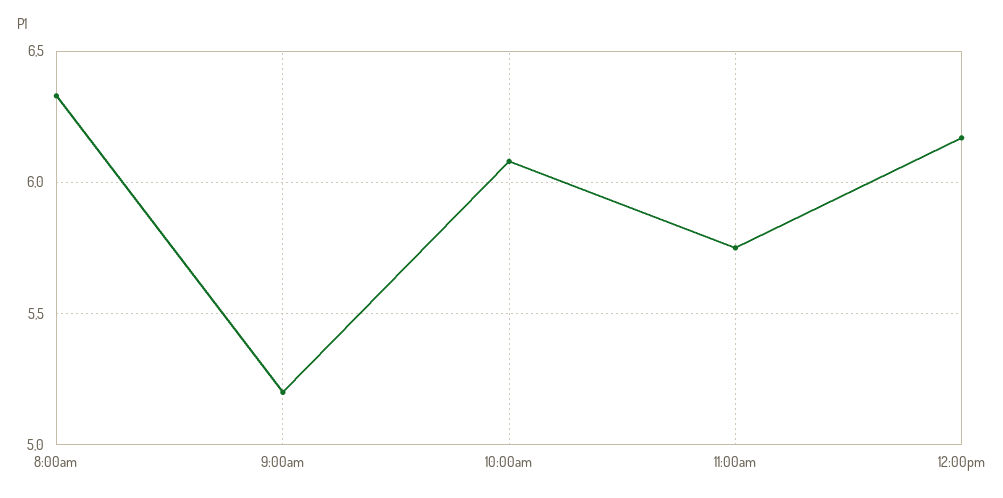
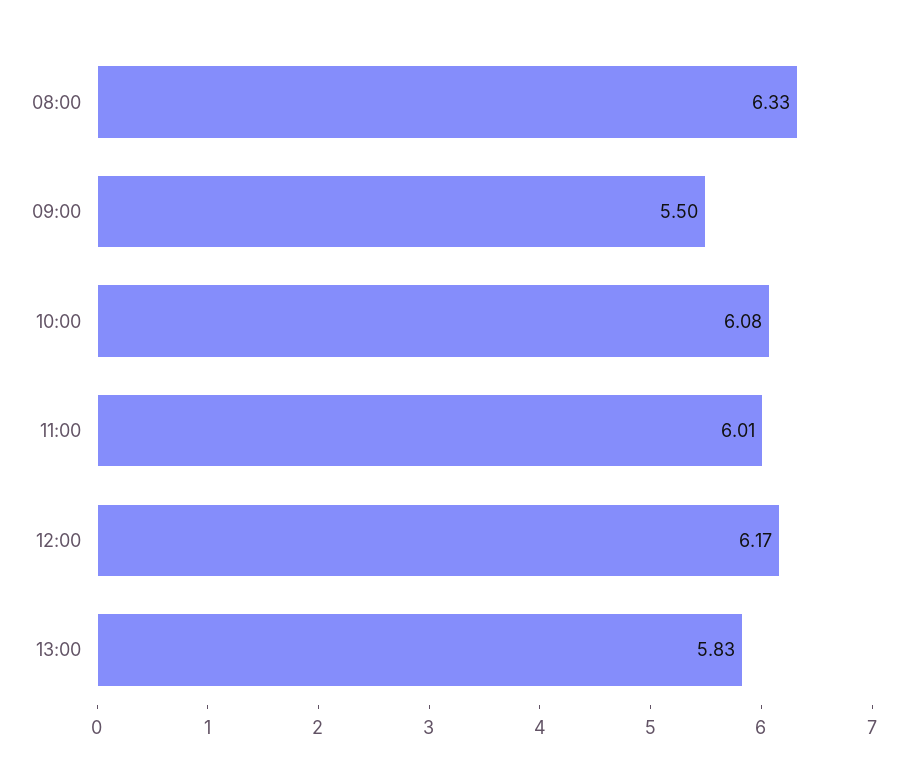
9:00am: 5.2 -> 5.5
11:00am: 5.75 -> 6.01
13:00: none -> 5.83

